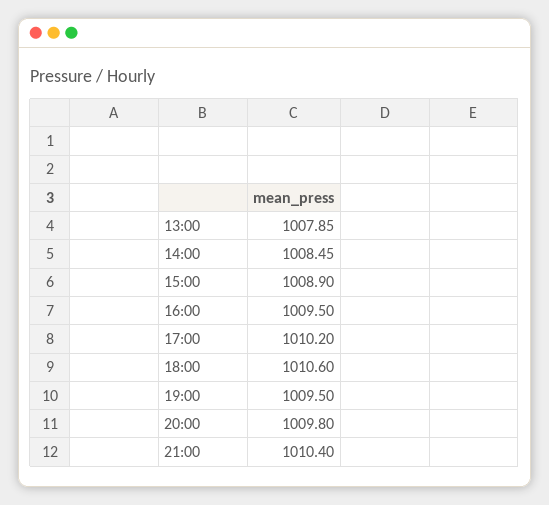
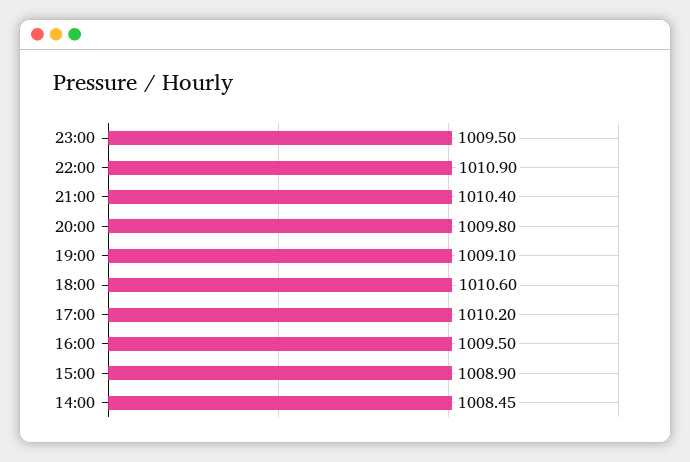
13:00: 1007.85 -> none
19:00: 1009.5 -> 1009.1
23:00: none -> 1009.5
22:00: none -> 1010.9

